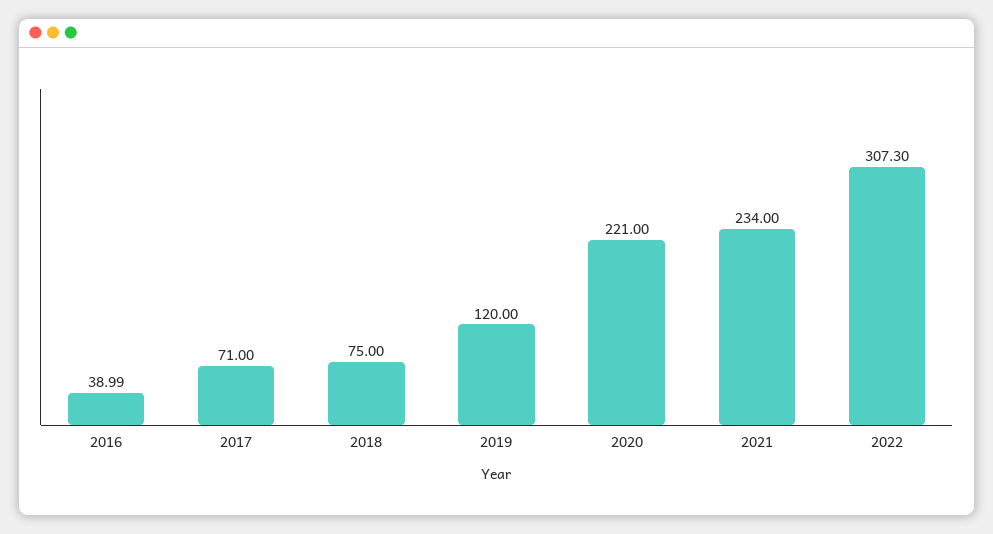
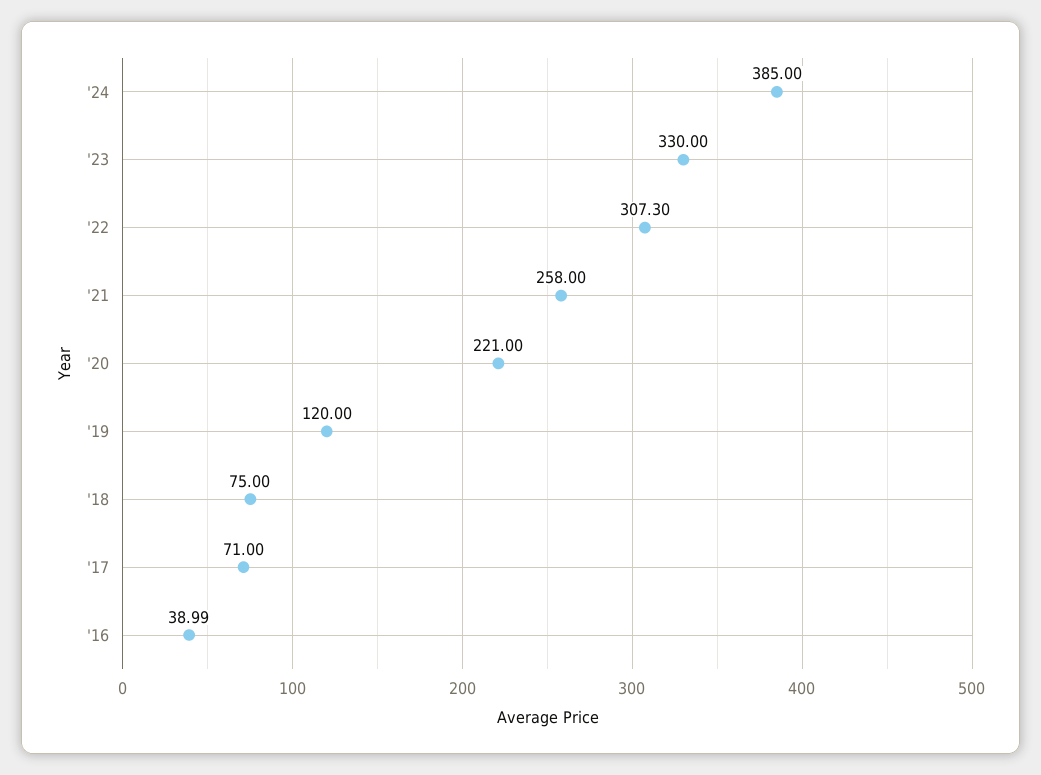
2021: 234 -> 258
'24: none -> 385
'23: none -> 330

